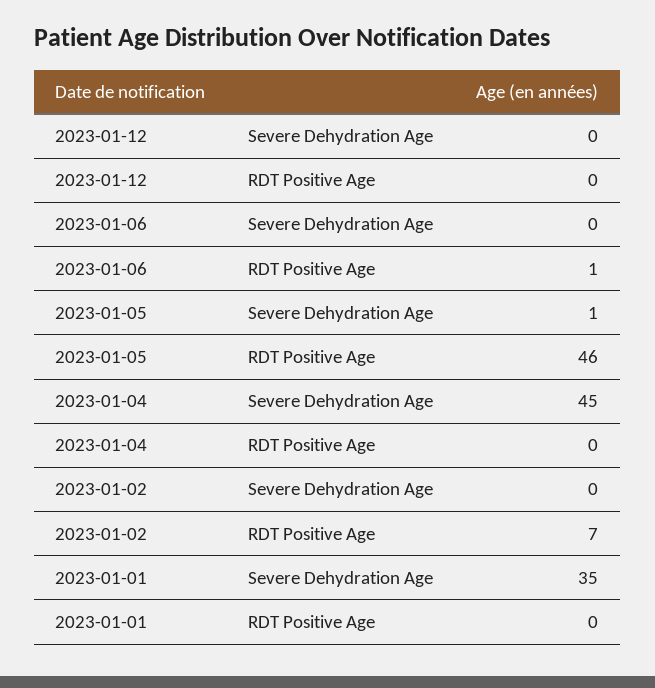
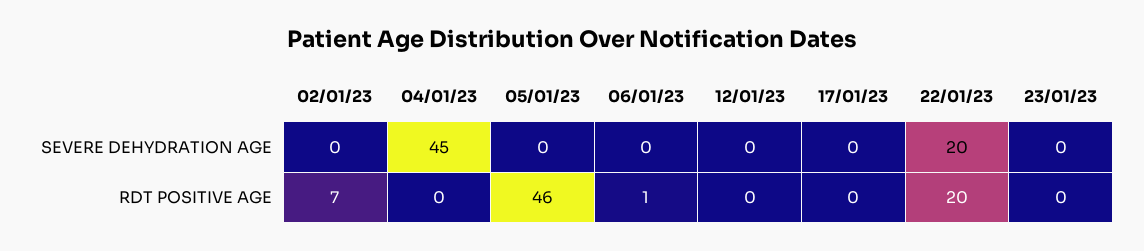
2023-01-05, Severe Dehydration Age: 1 -> 0
2023-01-01, Severe Dehydration Age: 35 -> none
2023-01-01, RDT Positive Age: 0 -> none
17/01/23, Severe Dehydration Age: none -> 0
22/01/23, Severe Dehydration Age: none -> 20
23/01/23, Severe Dehydration Age: none -> 0
17/01/23, RDT Positive Age: none -> 0
22/01/23, RDT Positive Age: none -> 20
23/01/23, RDT Positive Age: none -> 0

